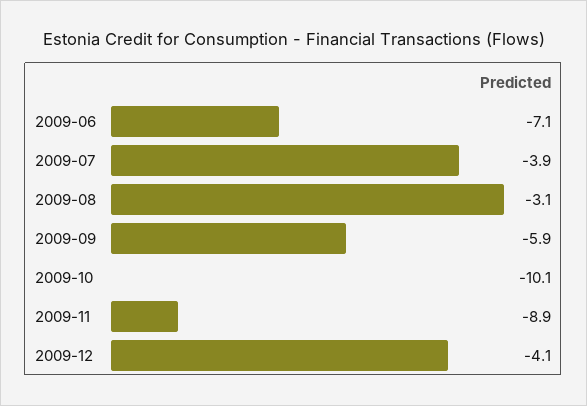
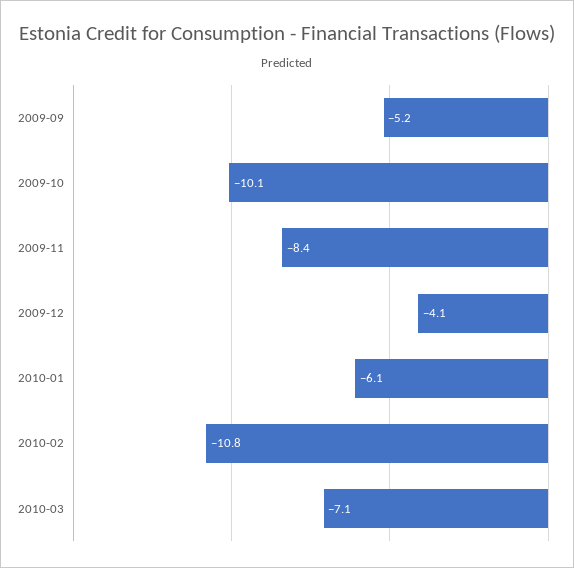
2009-06: -7.1 -> none
2009-07: -3.9 -> none
2009-08: -3.1 -> none
2009-09: -5.9 -> -5.2
2009-11: -8.9 -> -8.4
2010-01: none -> -6.1
2010-02: none -> -10.8
2010-03: none -> -7.1

